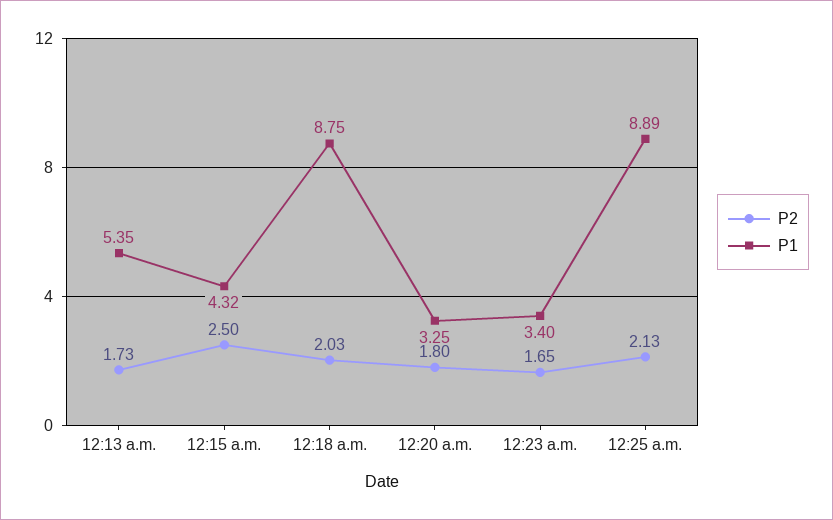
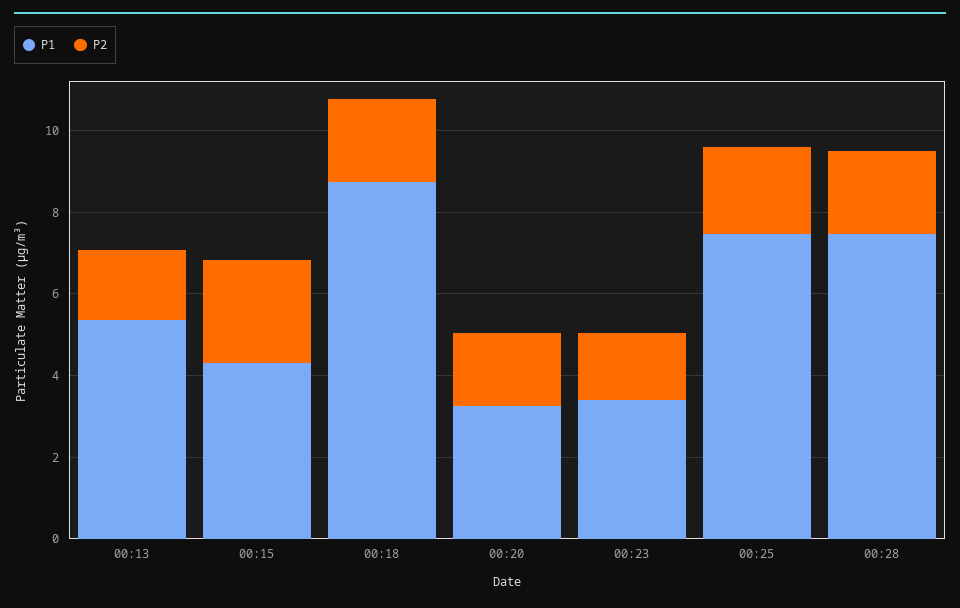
P1, 12:25 a.m.: 8.89 -> 7.5
P1, 00:28: none -> 7.5
P2, 00:28: none -> 2

